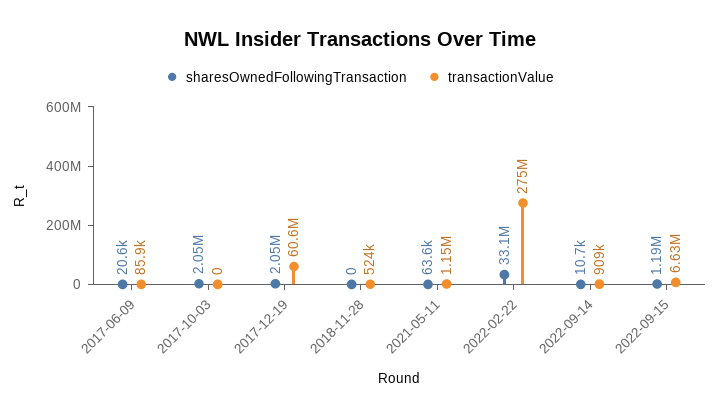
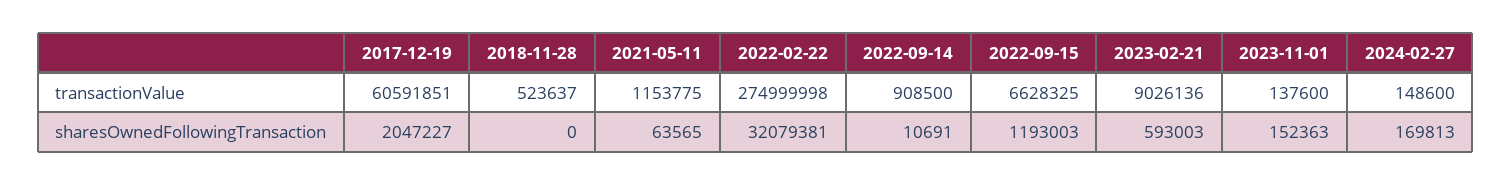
sharesOwnedFollowingTransaction, 2017-06-09: 20600 -> none
transactionValue, 2017-06-09: 85900 -> none
sharesOwnedFollowingTransaction, 2017-10-03: 2050000 -> none
transactionValue, 2017-10-03: 0 -> none
sharesOwnedFollowingTransaction, 2022-02-22: 33100000 -> 32079381
transactionValue, 2023-02-21: none -> 9026136
transactionValue, 2023-11-01: none -> 137600
transactionValue, 2024-02-27: none -> 148600
sharesOwnedFollowingTransaction, 2023-02-21: none -> 593003
sharesOwnedFollowingTransaction, 2023-11-01: none -> 152363
sharesOwnedFollowingTransaction, 2024-02-27: none -> 169813

